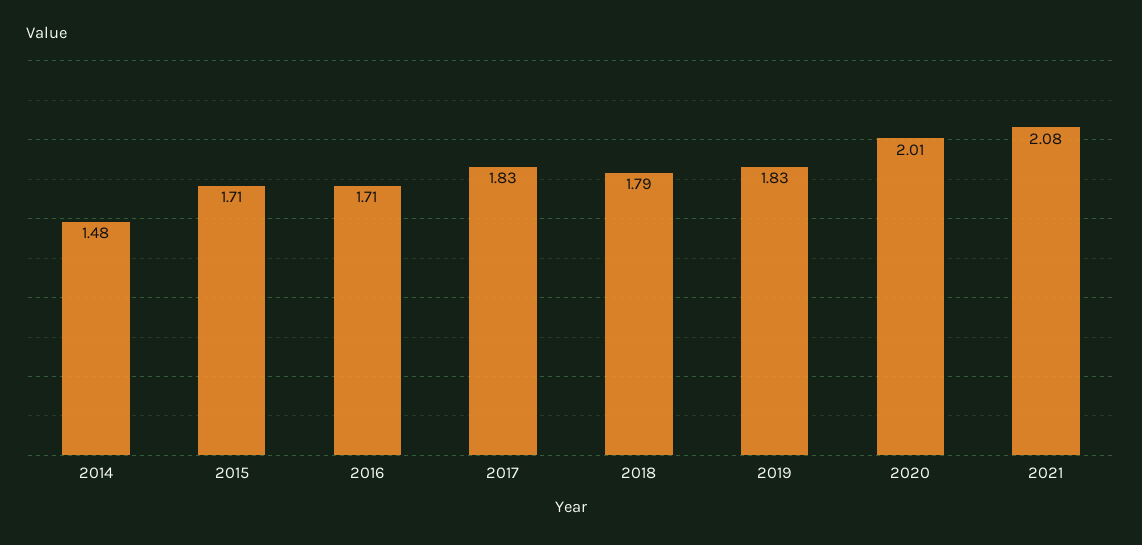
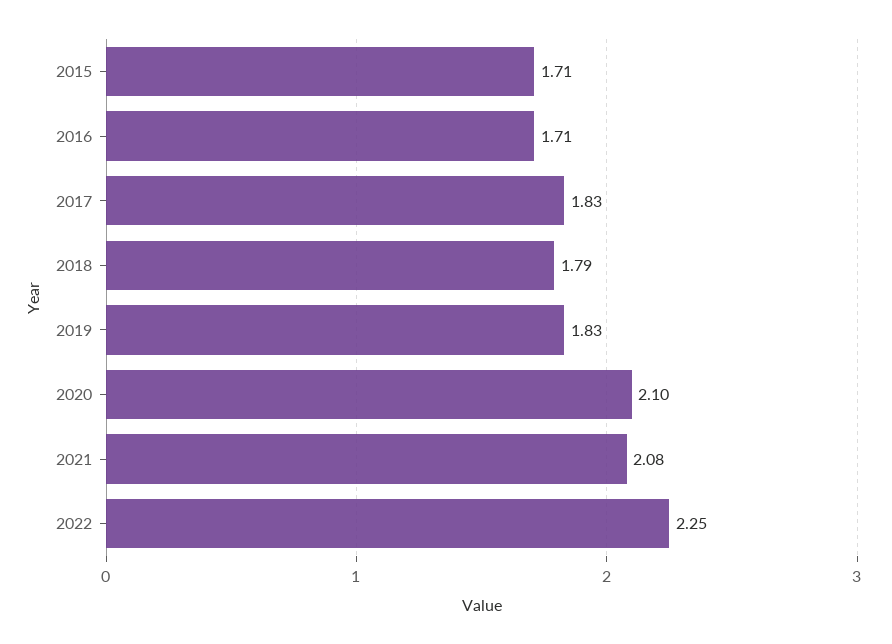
2014: 1.48 -> none
2020: 2.01 -> 2.1
2022: none -> 2.25

